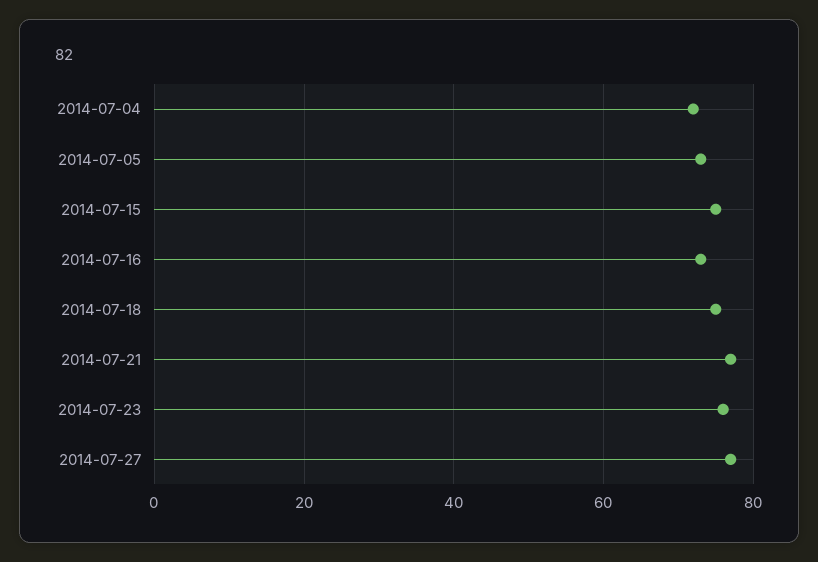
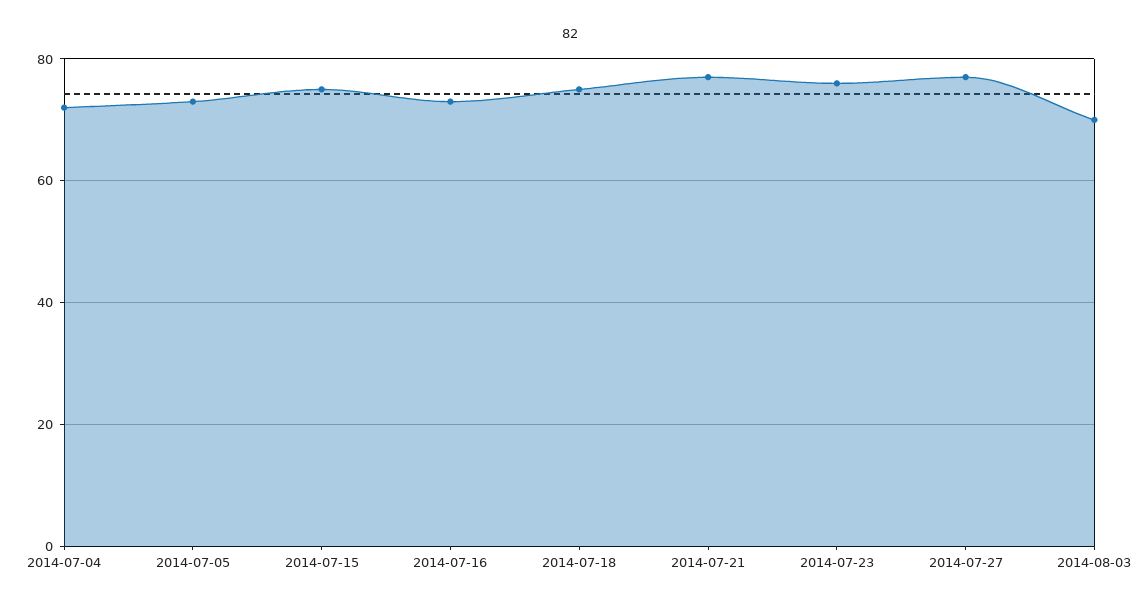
2014-08-03: none -> 70

